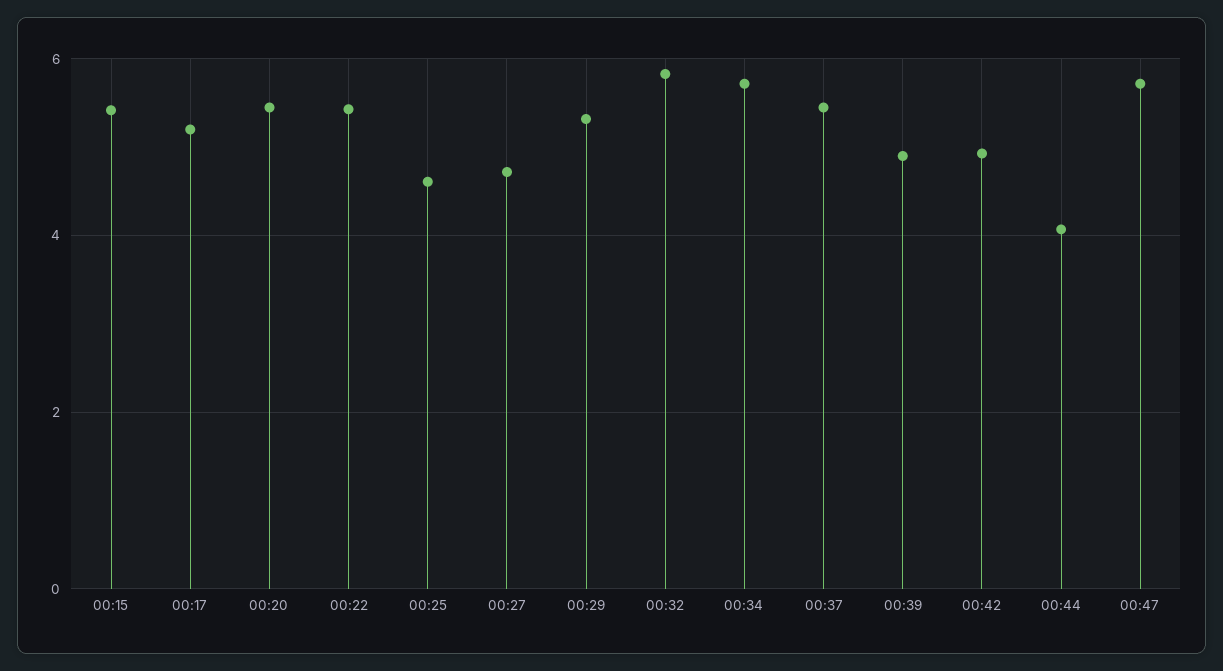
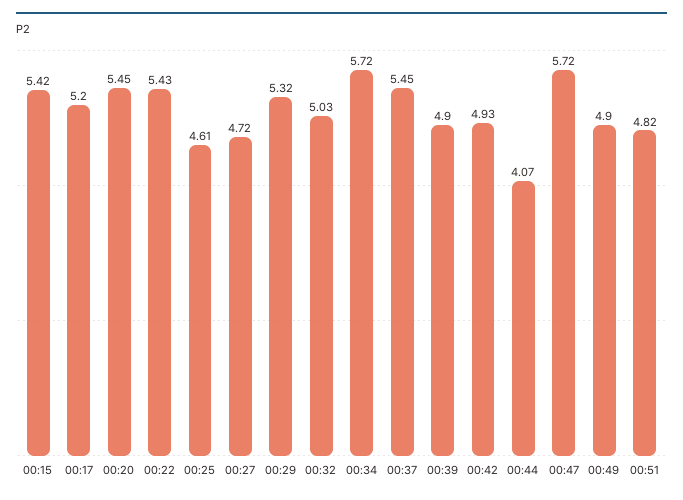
00:32: 5.8 -> 5.03
00:49: none -> 4.9
00:51: none -> 4.82

